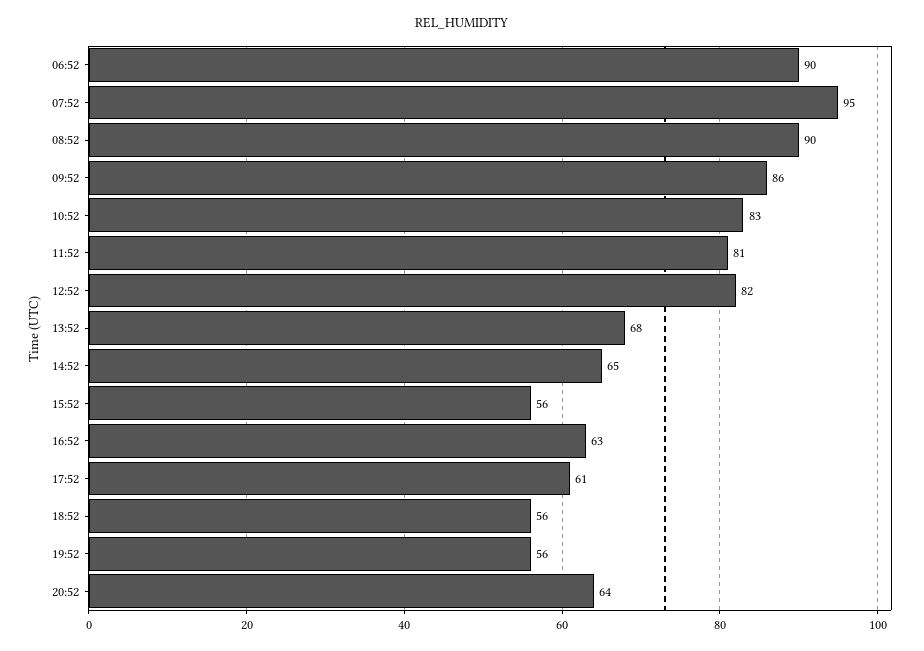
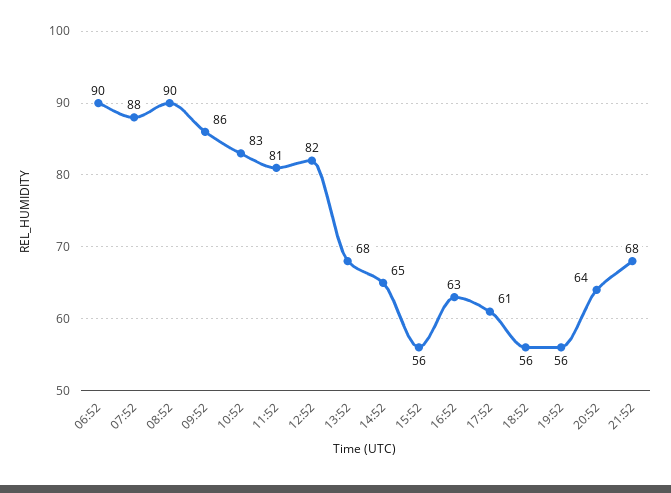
07:52: 95 -> 88
21:52: none -> 68

